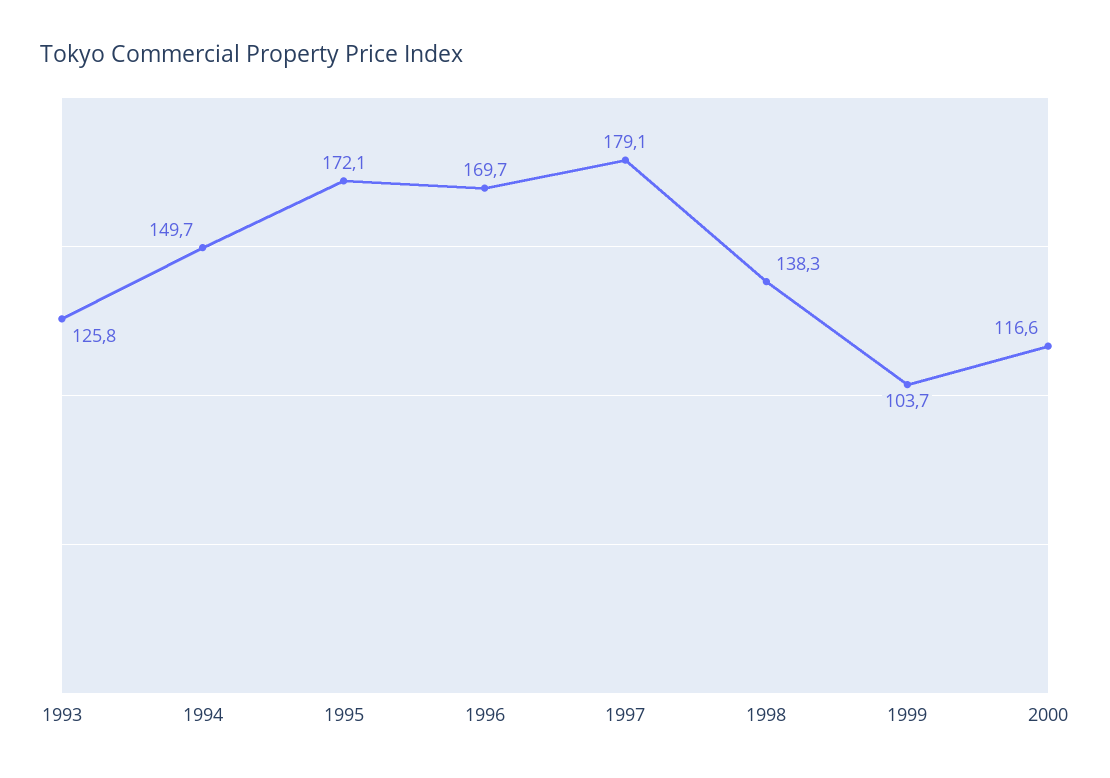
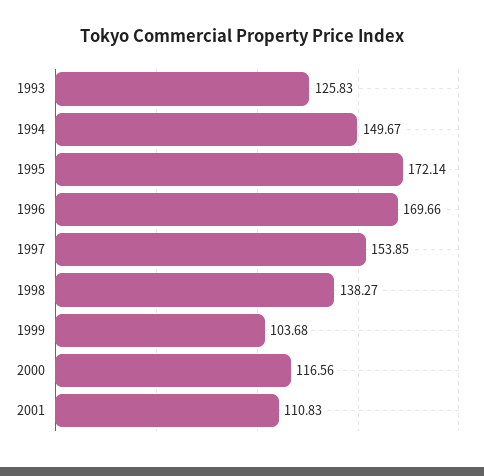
1997: 179.1 -> 153.85
2001: none -> 110.83

